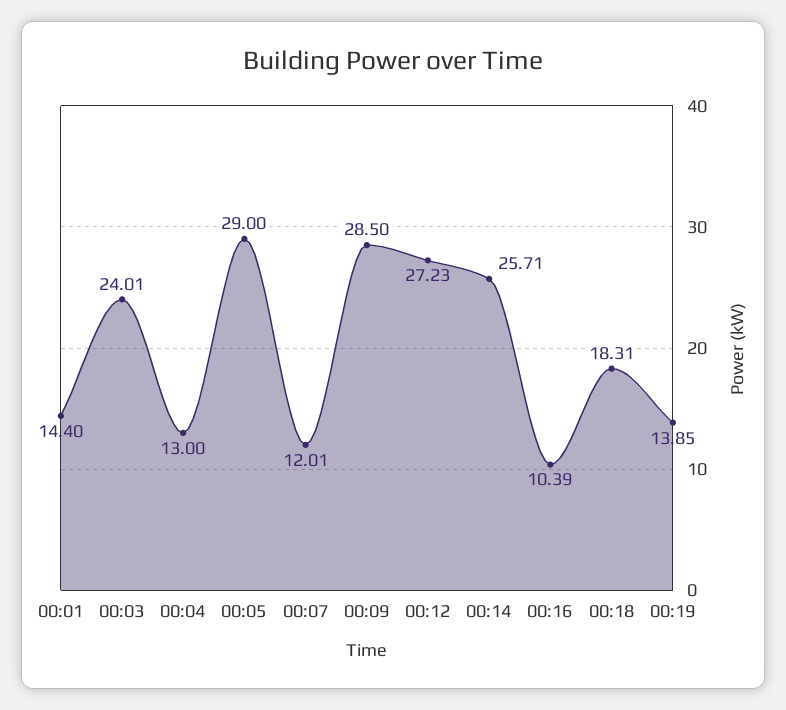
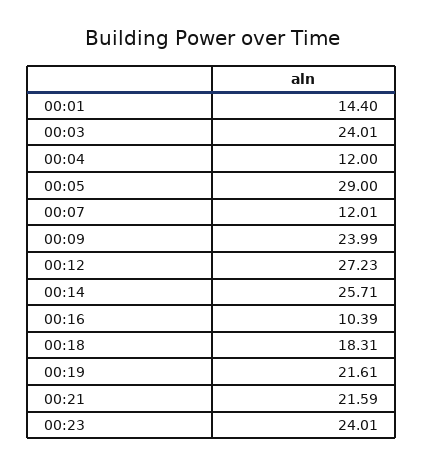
00:04: 13 -> 12
00:09: 28.5 -> 23.99
00:19: 13.85 -> 21.61
00:21: none -> 21.59
00:23: none -> 24.01

